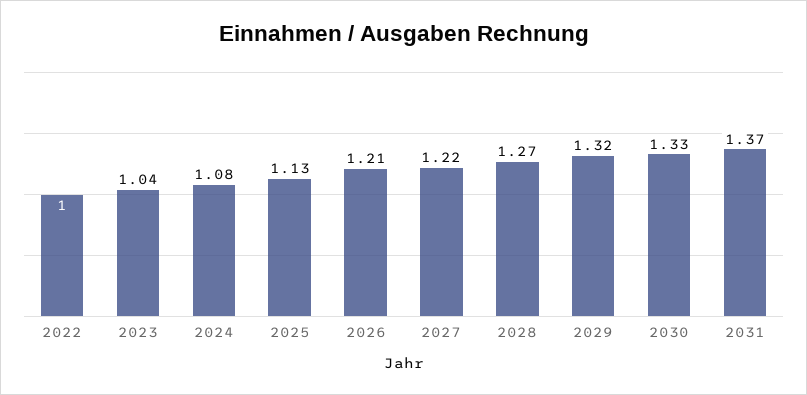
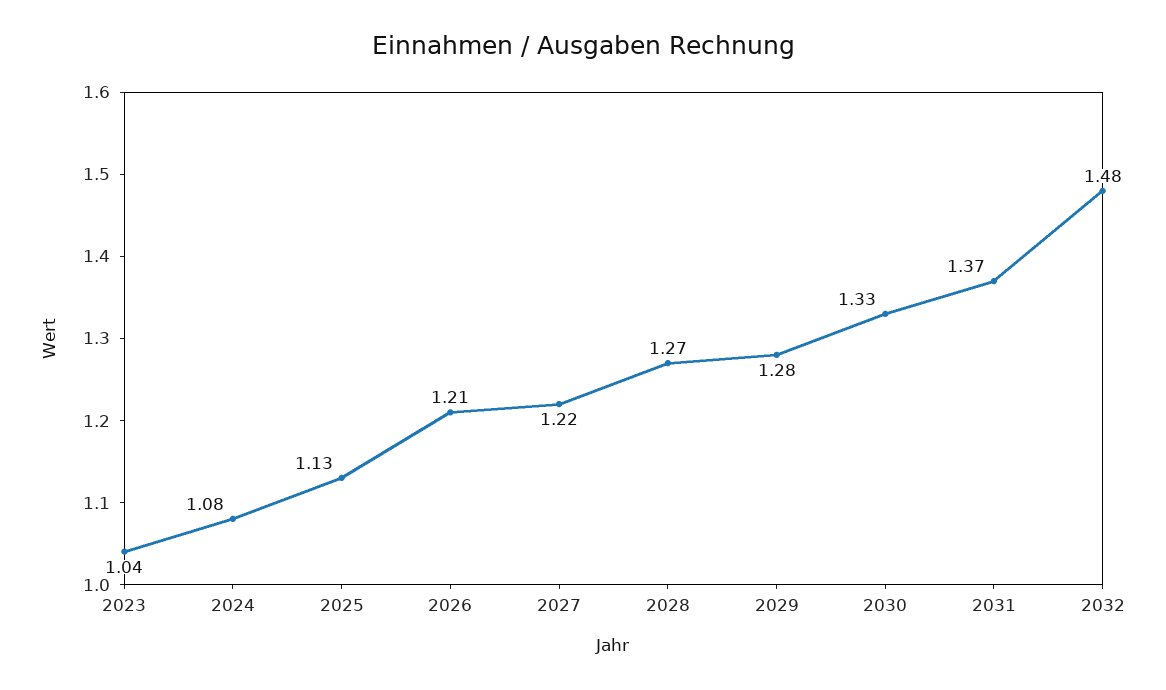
2022: 1 -> none
2029: 1.32 -> 1.28
2032: none -> 1.48

